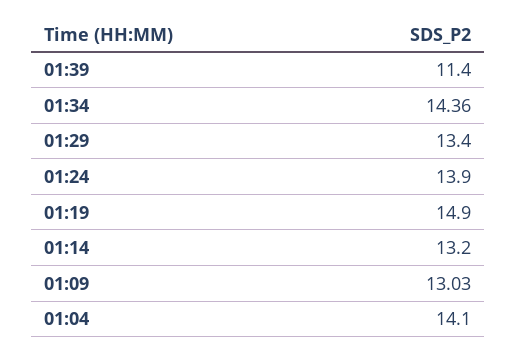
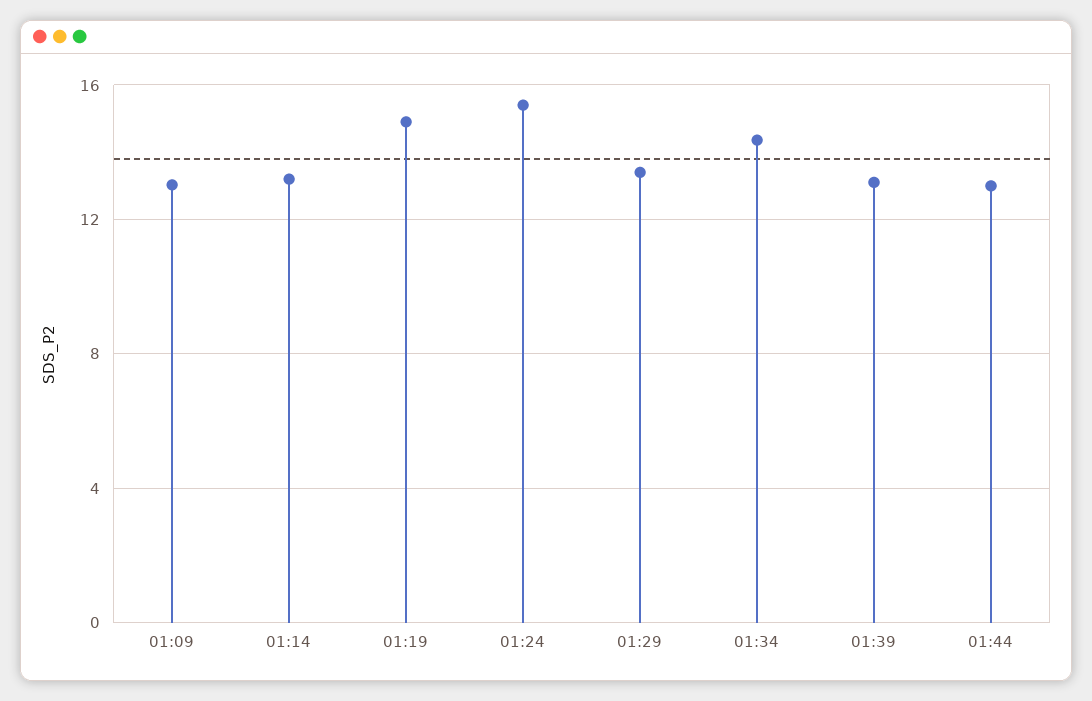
01:39: 11.4 -> 13
01:24: 13.9 -> 15.5
01:04: 14.1 -> none
01:44: none -> 13

